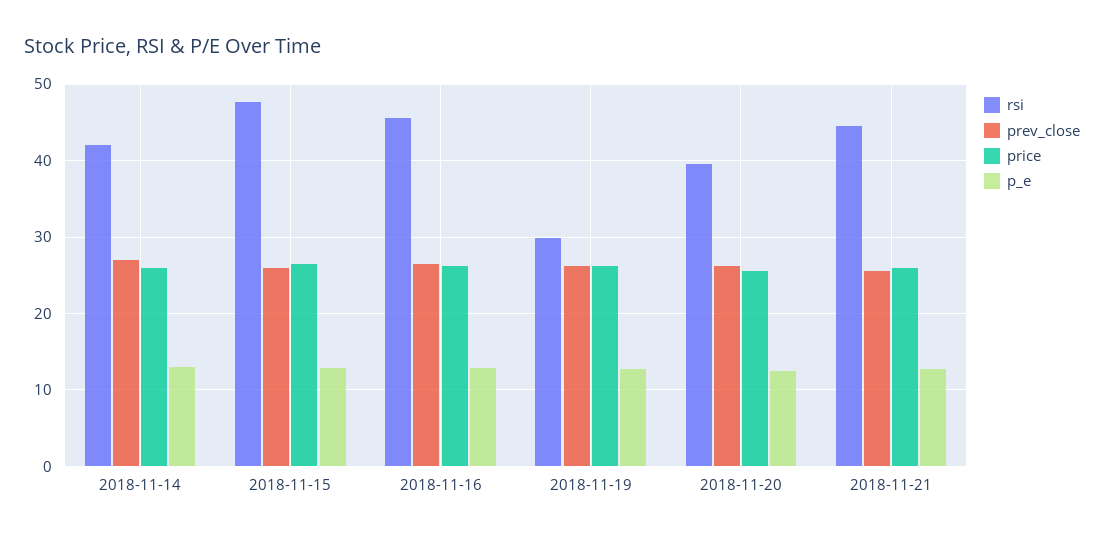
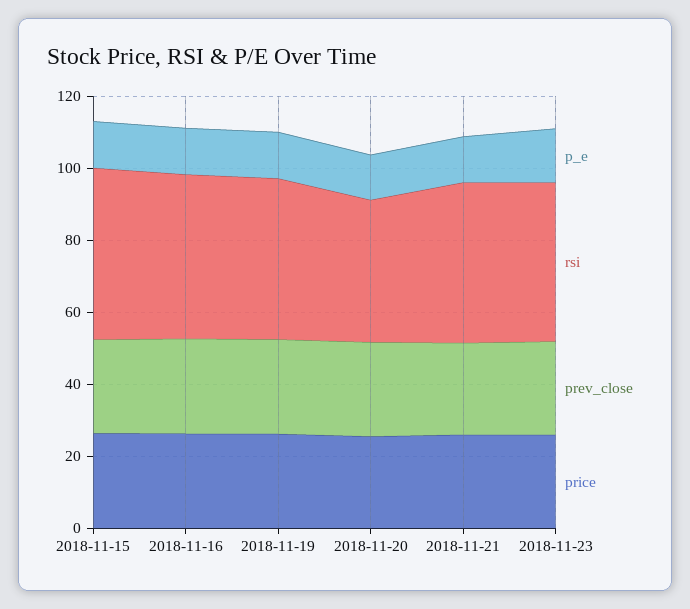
rsi, 2018-11-14: 42 -> none
prev_close, 2018-11-14: 27 -> none
price, 2018-11-14: 26 -> none
p_e, 2018-11-14: 13 -> none
rsi, 2018-11-19: 30 -> 45
p_e, 2018-11-23: none -> 15
rsi, 2018-11-23: none -> 45
prev_close, 2018-11-23: none -> 25
price, 2018-11-23: none -> 25

